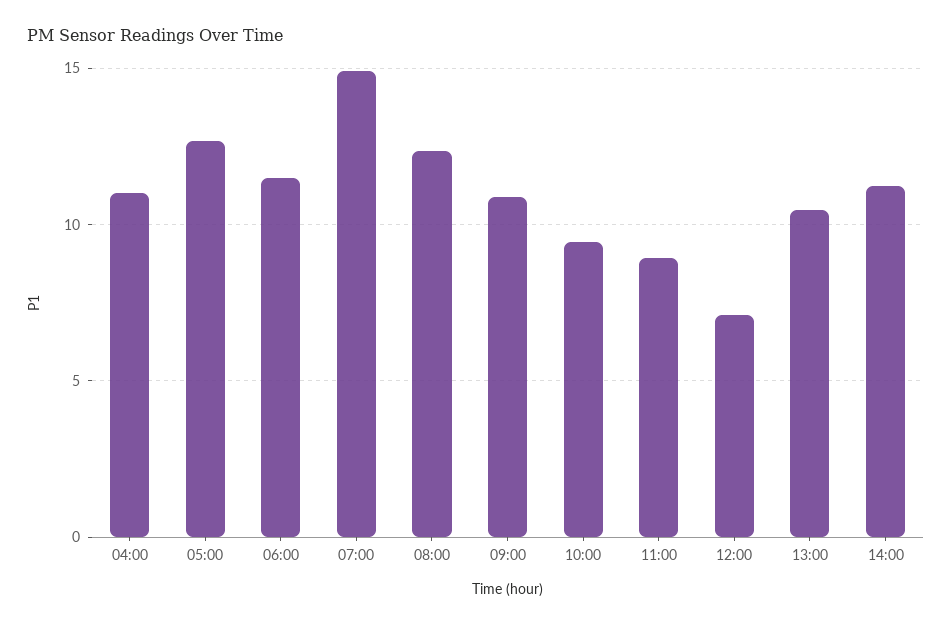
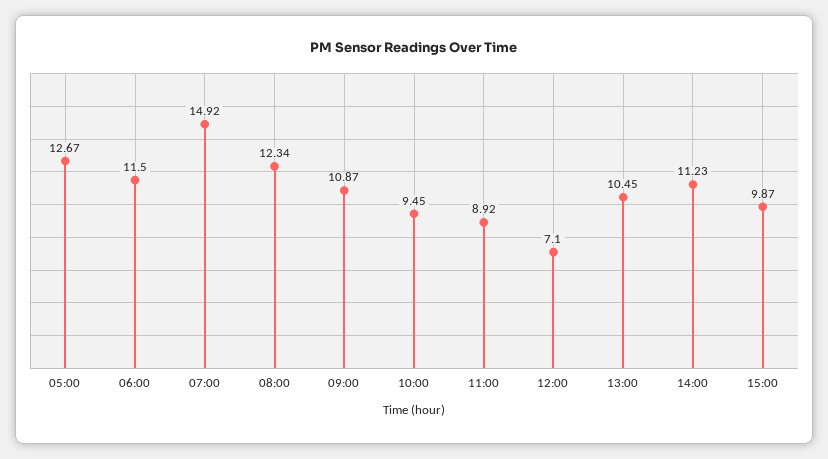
04:00: 11 -> none
15:00: none -> 9.87

